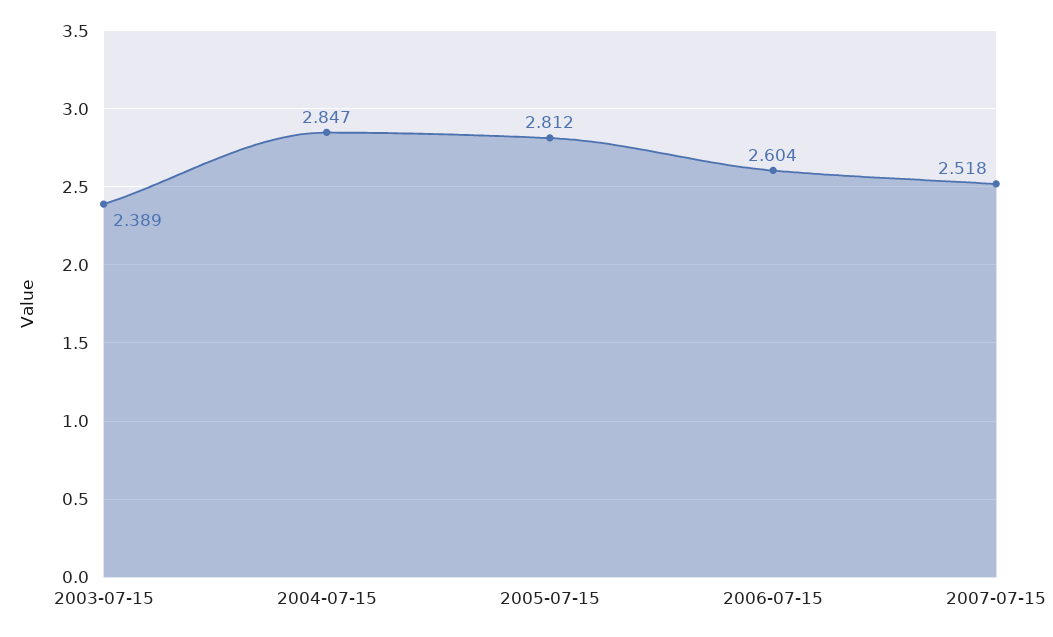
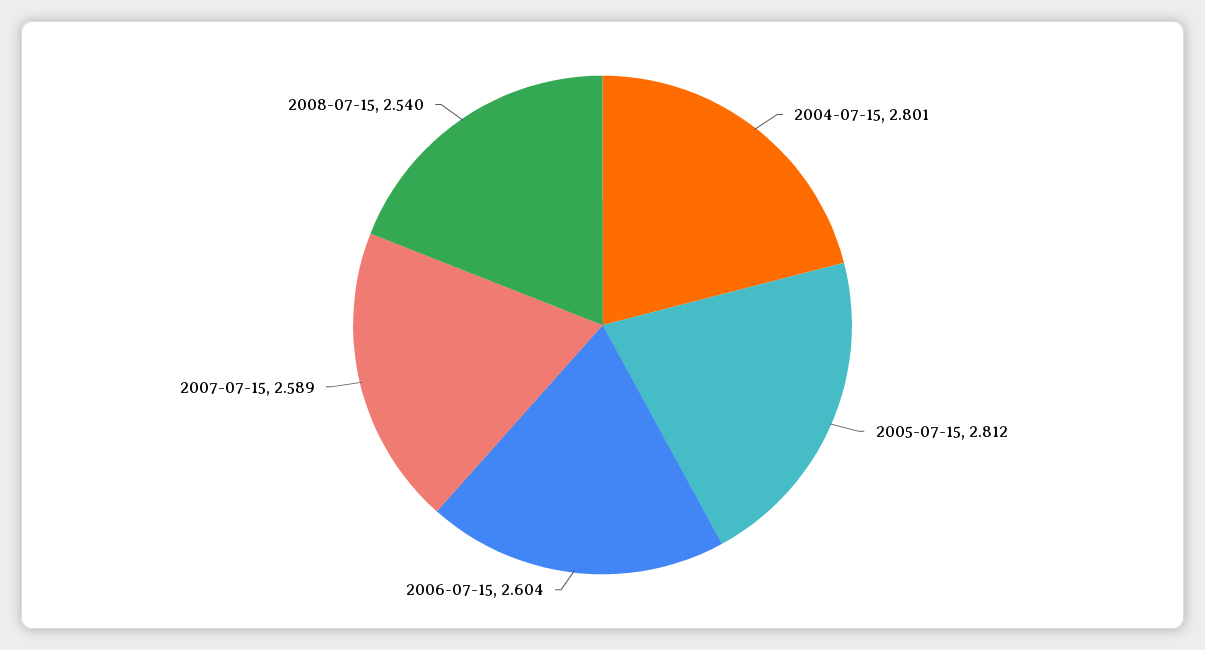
2003-07-15: 2.389 -> none
2004-07-15: 2.847 -> 2.801
2007-07-15: 2.518 -> 2.589
2008-07-15: none -> 2.54

